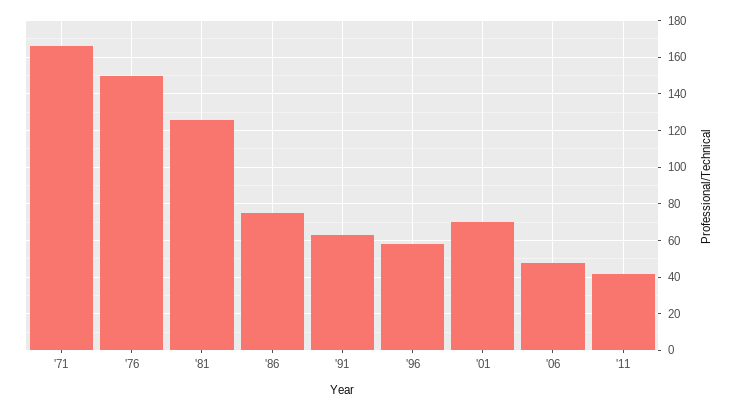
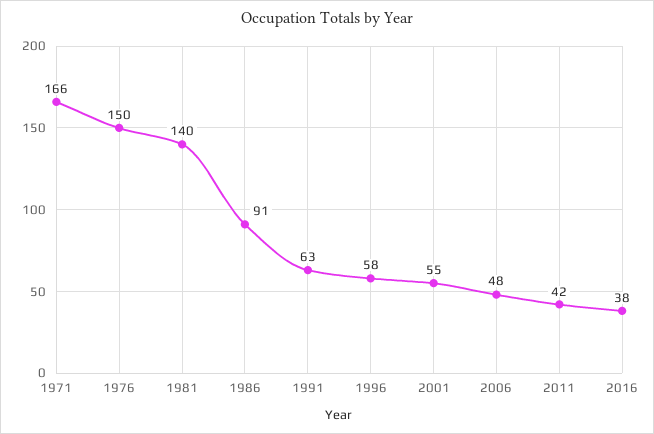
'81: 125 -> 140
'86: 75 -> 91
'01: 70 -> 55
2016: none -> 38

